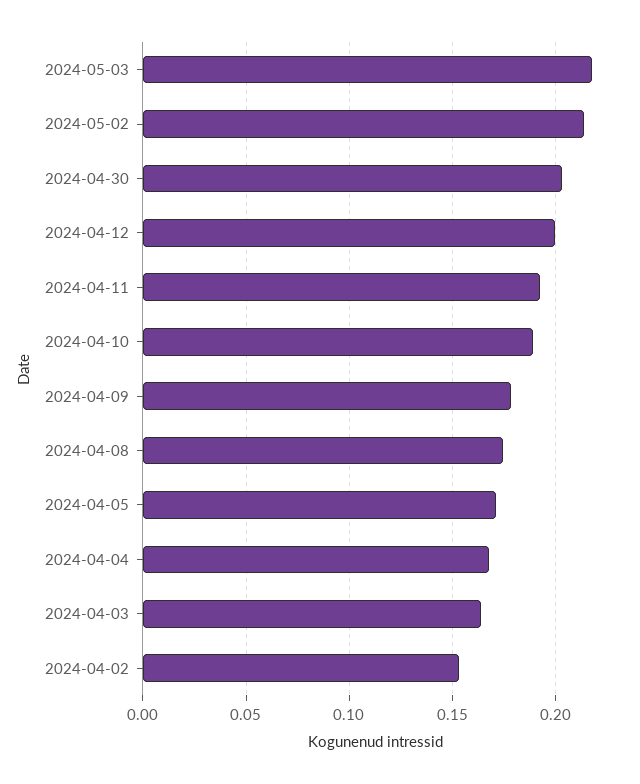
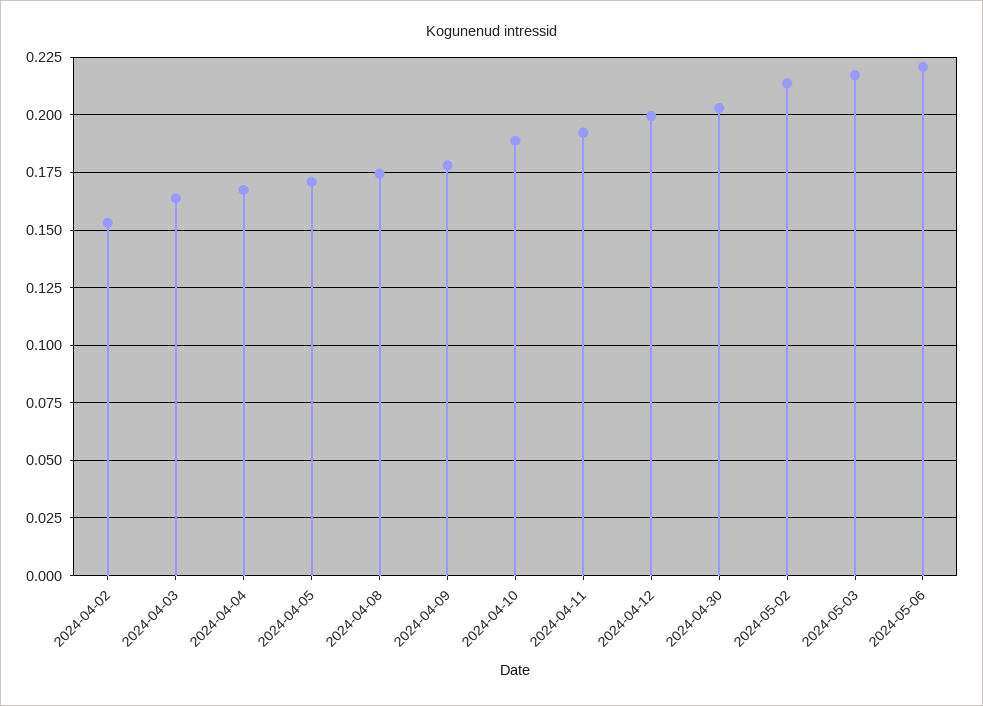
2024-05-06: none -> 0.22

